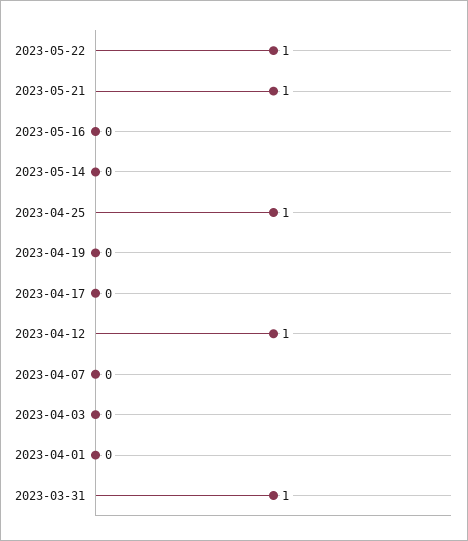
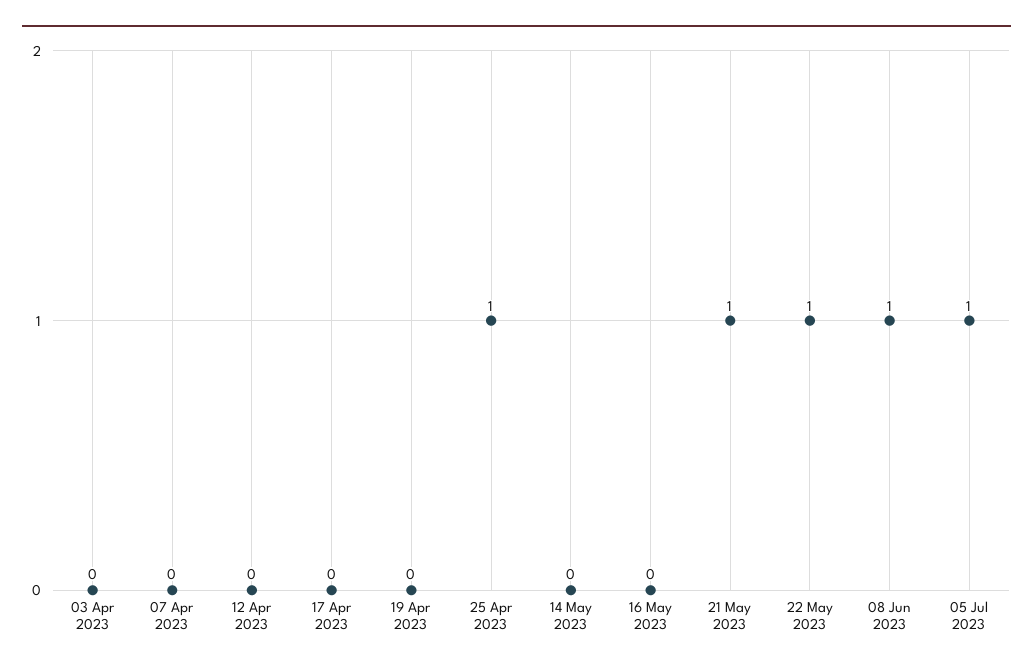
2023-04-12: 1 -> 0
2023-04-01: 0 -> none
2023-03-31: 1 -> none
08 Jun 2023: none -> 1
05 Jul 2023: none -> 1

